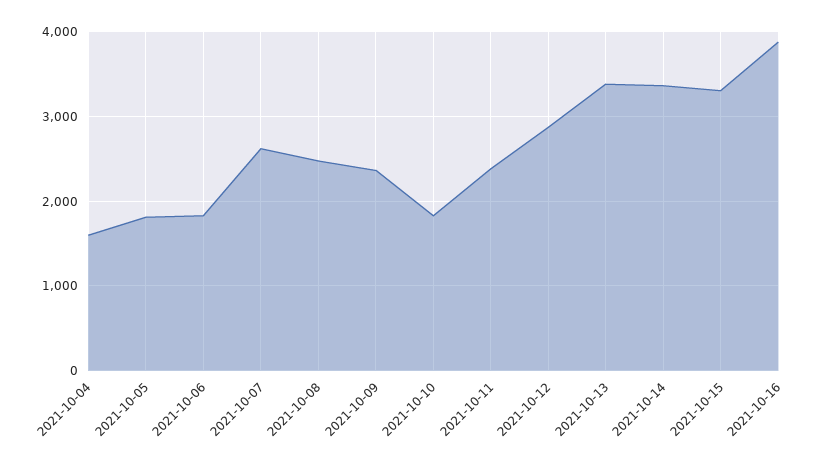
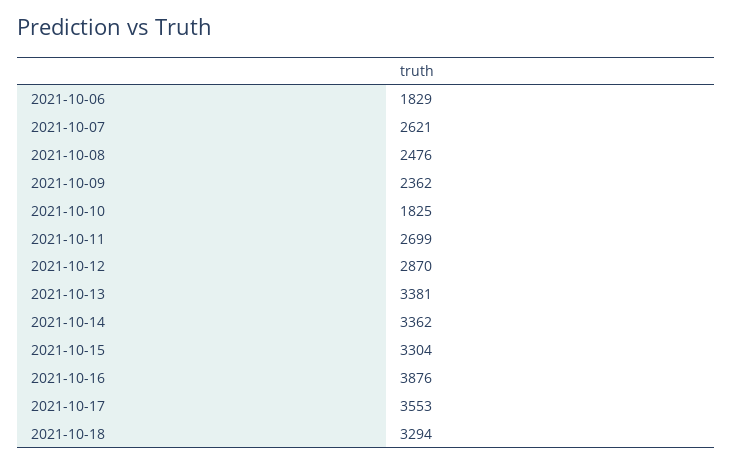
2021-10-04: 1600 -> none
2021-10-05: 1800 -> none
2021-10-11: 2400 -> 2699
2021-10-17: none -> 3553
2021-10-18: none -> 3294

